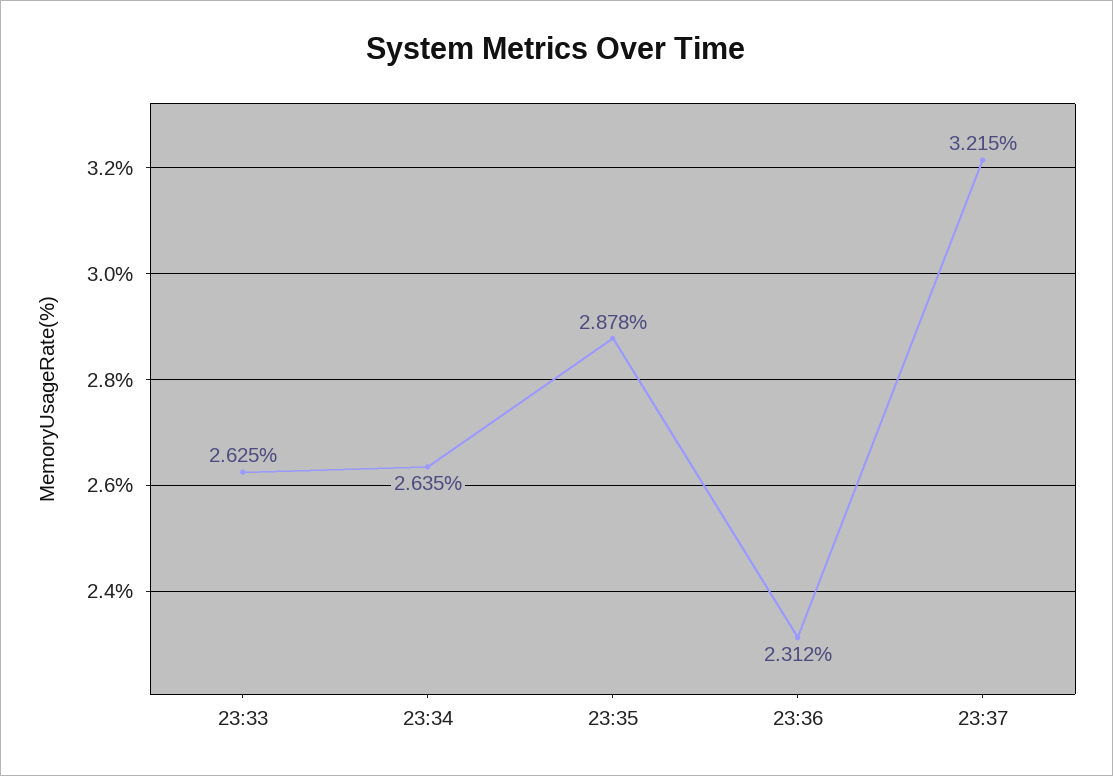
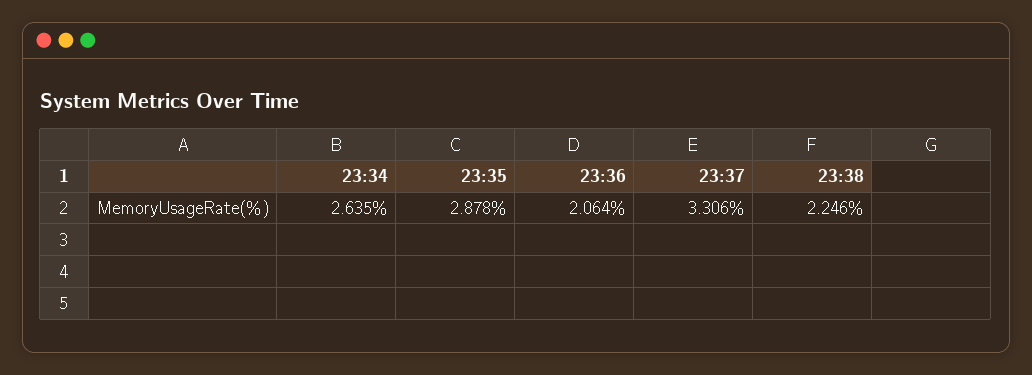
23:33: 2.625 -> none
23:36: 2.312 -> 2.064
23:37: 3.215 -> 3.306
23:38: none -> 2.246

